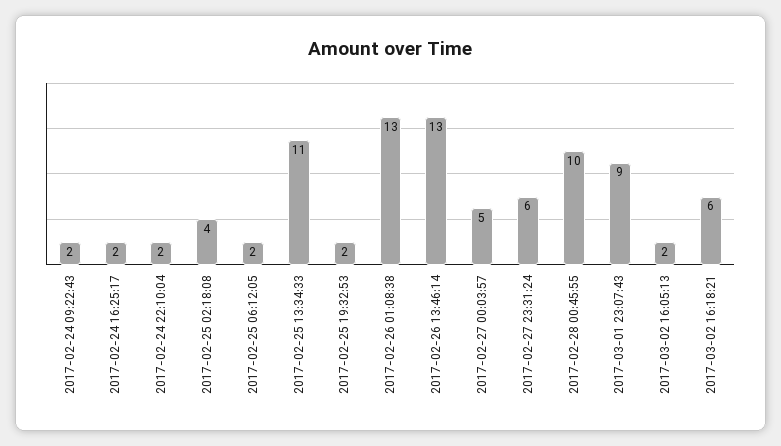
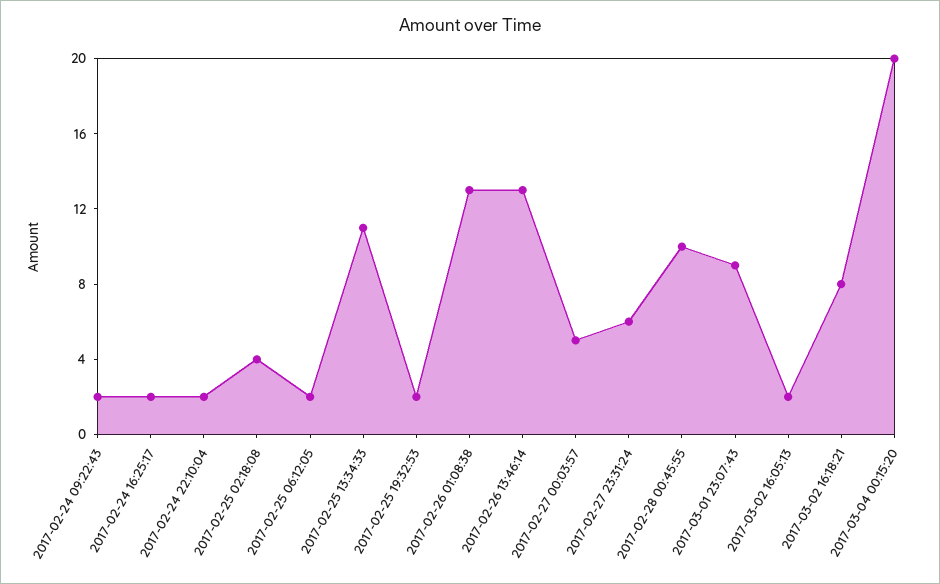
2017-03-02 16:18:21: 6 -> 8
2017-03-04 00:15:20: none -> 20

